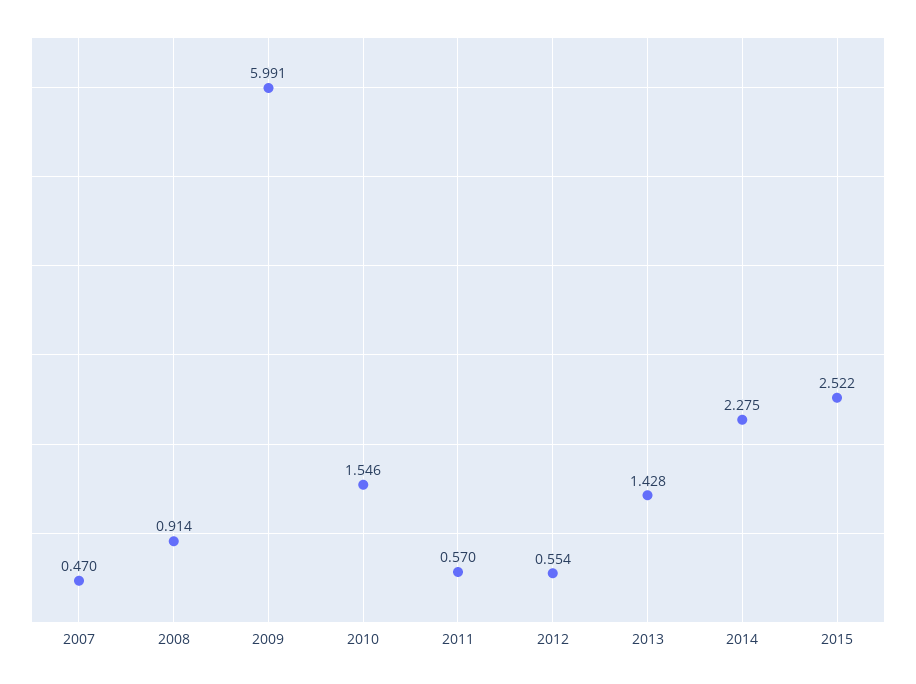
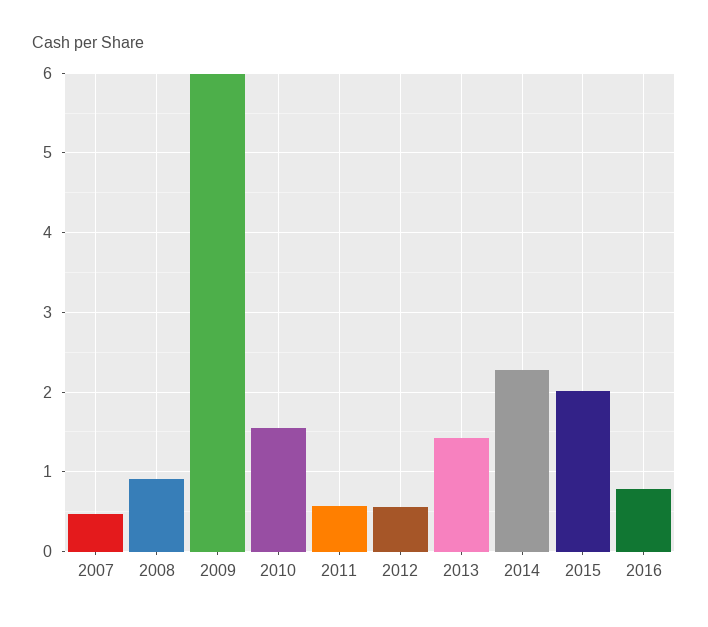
2015: 2.522 -> 2
2016: none -> 0.8

